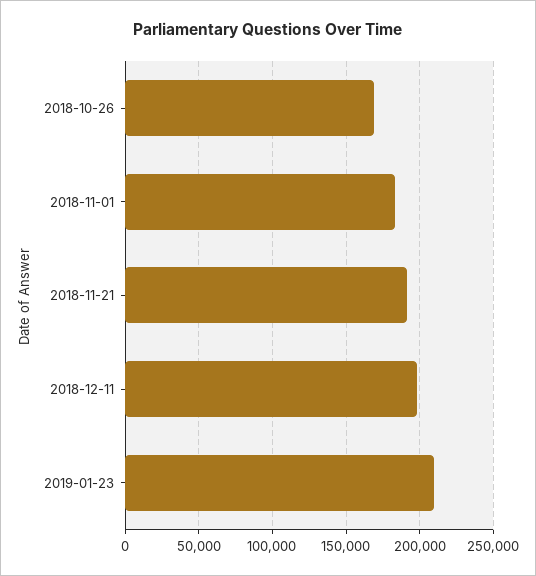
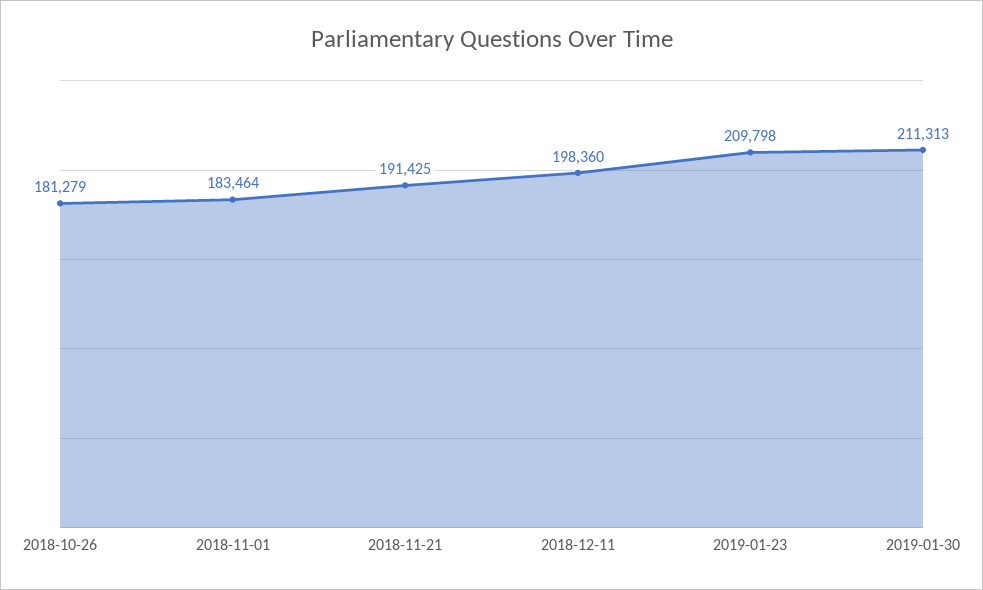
2018-10-26: 170000 -> 181279
2019-01-30: none -> 211313

